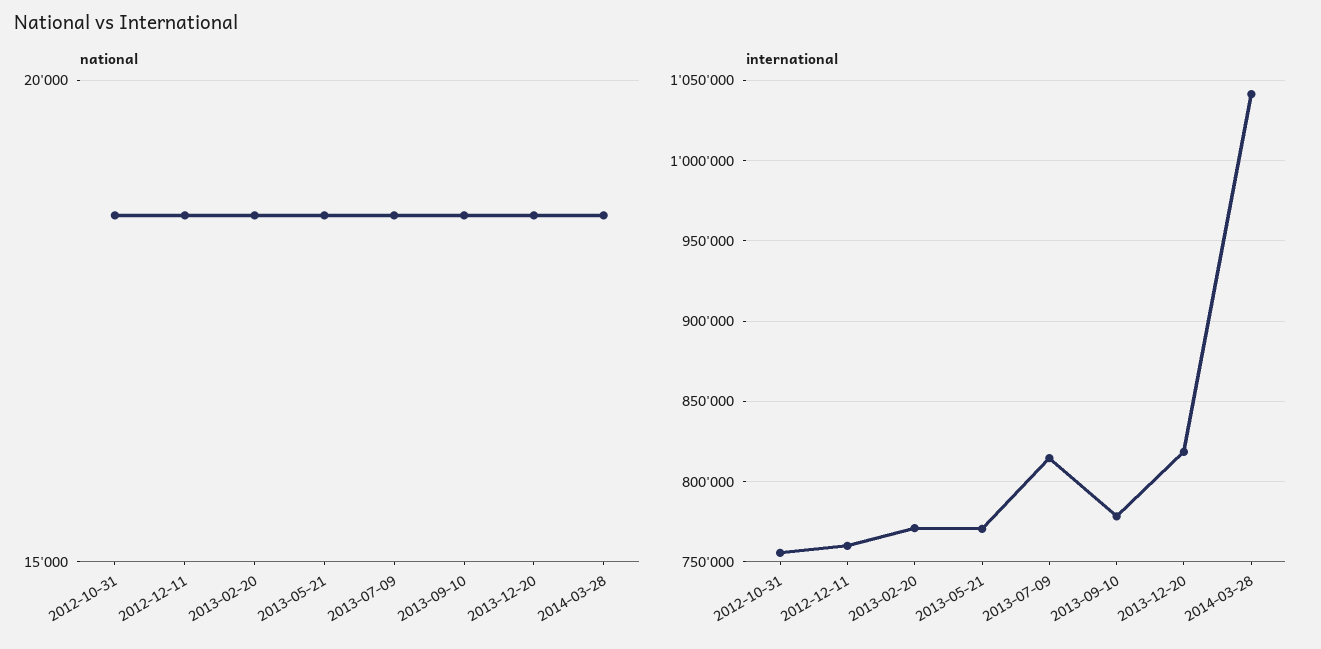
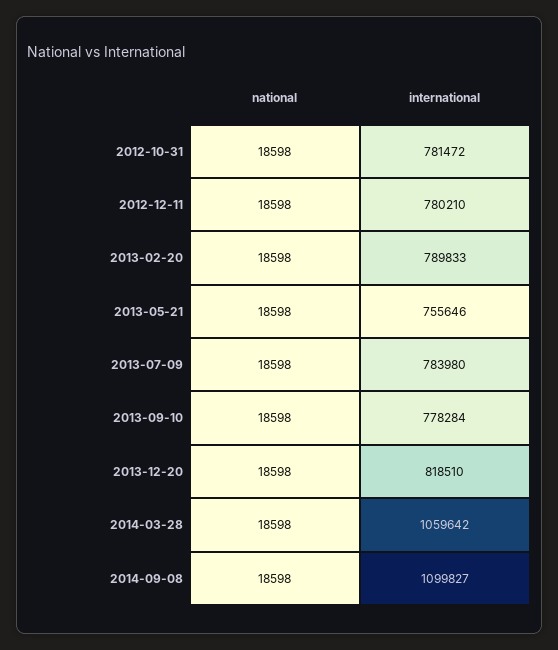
international, 2012-10-31: 755000 -> 781472
international, 2012-12-11: 760000 -> 780210
international, 2013-02-20: 770000 -> 789833
international, 2013-05-21: 770000 -> 755646
international, 2013-07-09: 815000 -> 783980
international, 2014-03-28: 1040000 -> 1059642
national, 2014-09-08: none -> 18598
international, 2014-09-08: none -> 1099827

